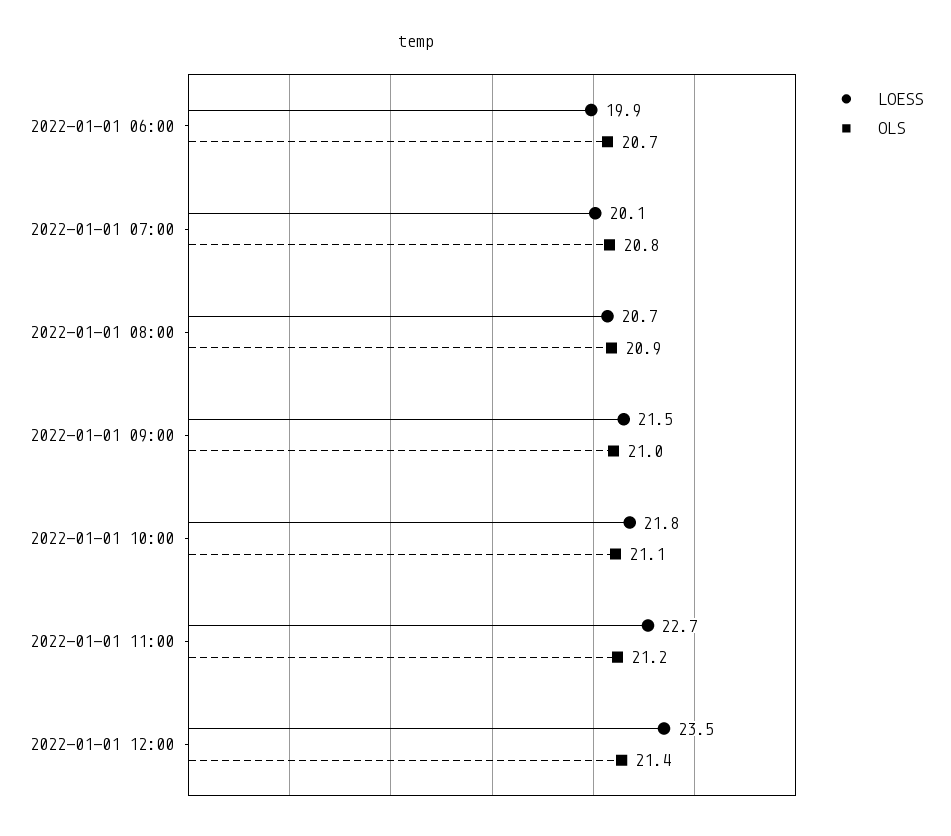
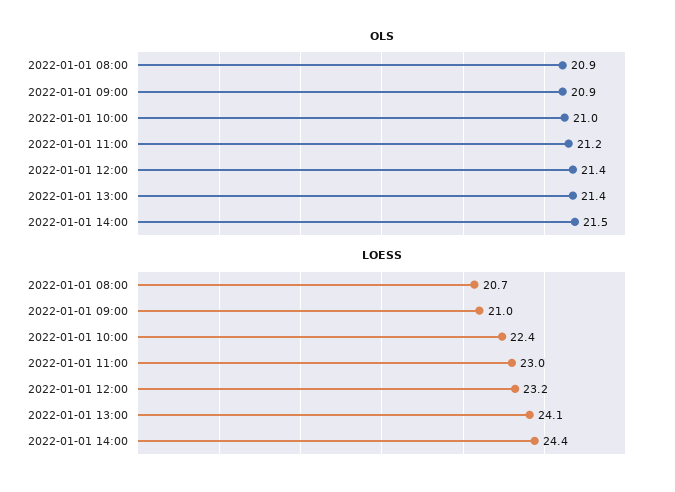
LOESS, 2022-01-01 06:00: 19.9 -> none
OLS, 2022-01-01 06:00: 20.7 -> none
LOESS, 2022-01-01 07:00: 20.1 -> none
OLS, 2022-01-01 07:00: 20.8 -> none
LOESS, 2022-01-01 09:00: 21.5 -> 21
OLS, 2022-01-01 09:00: 21 -> 20.9
LOESS, 2022-01-01 10:00: 21.8 -> 22.4
OLS, 2022-01-01 10:00: 21.1 -> 21
LOESS, 2022-01-01 11:00: 22.7 -> 23
LOESS, 2022-01-01 12:00: 23.5 -> 23.2
OLS, 2022-01-01 13:00: none -> 21.4
OLS, 2022-01-01 14:00: none -> 21.5
LOESS, 2022-01-01 13:00: none -> 24.1
LOESS, 2022-01-01 14:00: none -> 24.4

